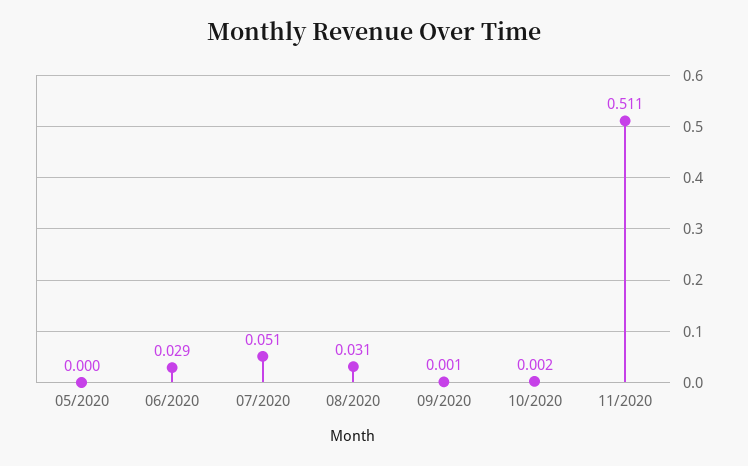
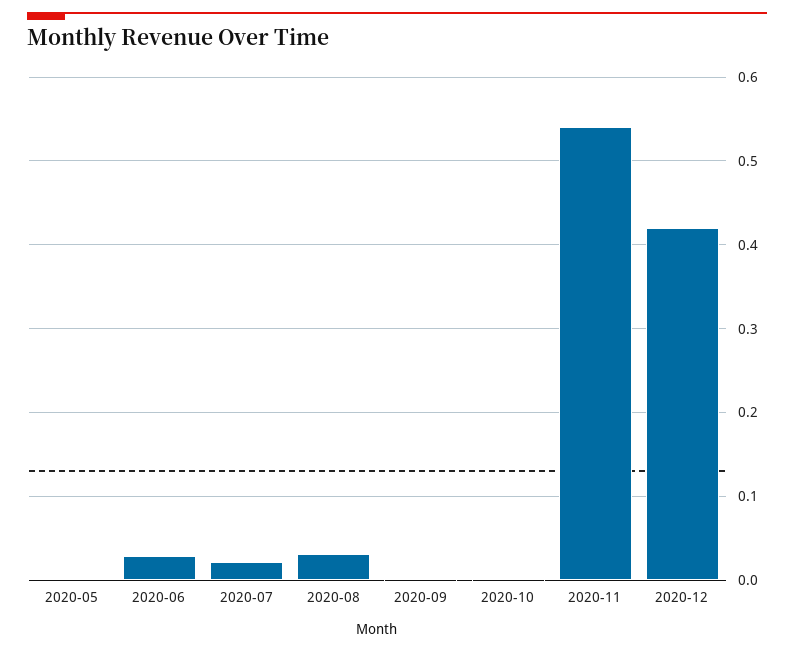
07/2020: 0.051 -> 0.02
11/2020: 0.511 -> 0.54
2020-12: none -> 0.42

